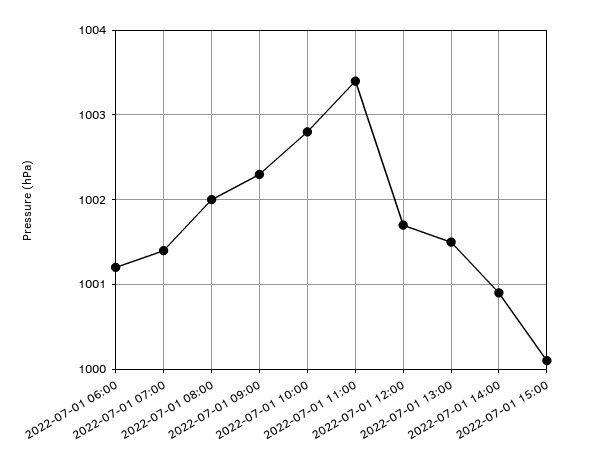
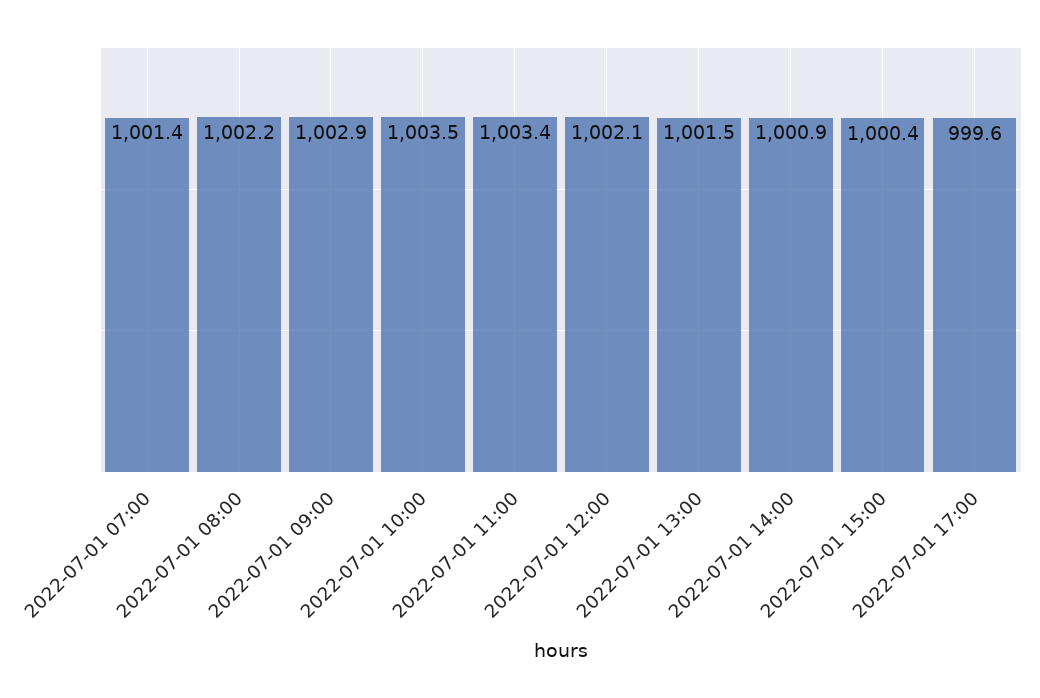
2022-07-01 06:00: 1001.2 -> none
2022-07-01 08:00: 1002 -> 1002.2
2022-07-01 09:00: 1002.3 -> 1002.9
2022-07-01 10:00: 1002.8 -> 1003.5
2022-07-01 12:00: 1001.7 -> 1002.1
2022-07-01 15:00: 1000.1 -> 1000.4
2022-07-01 17:00: none -> 999.6

